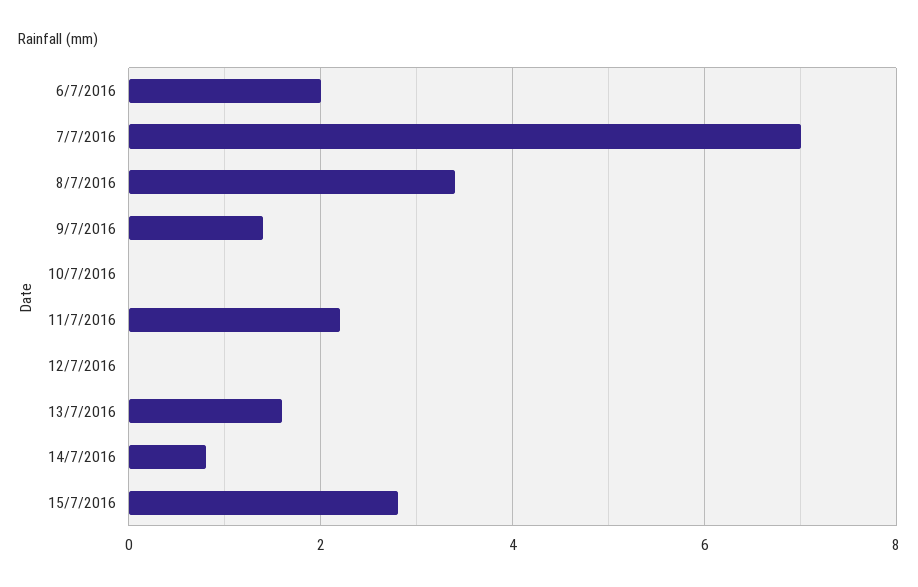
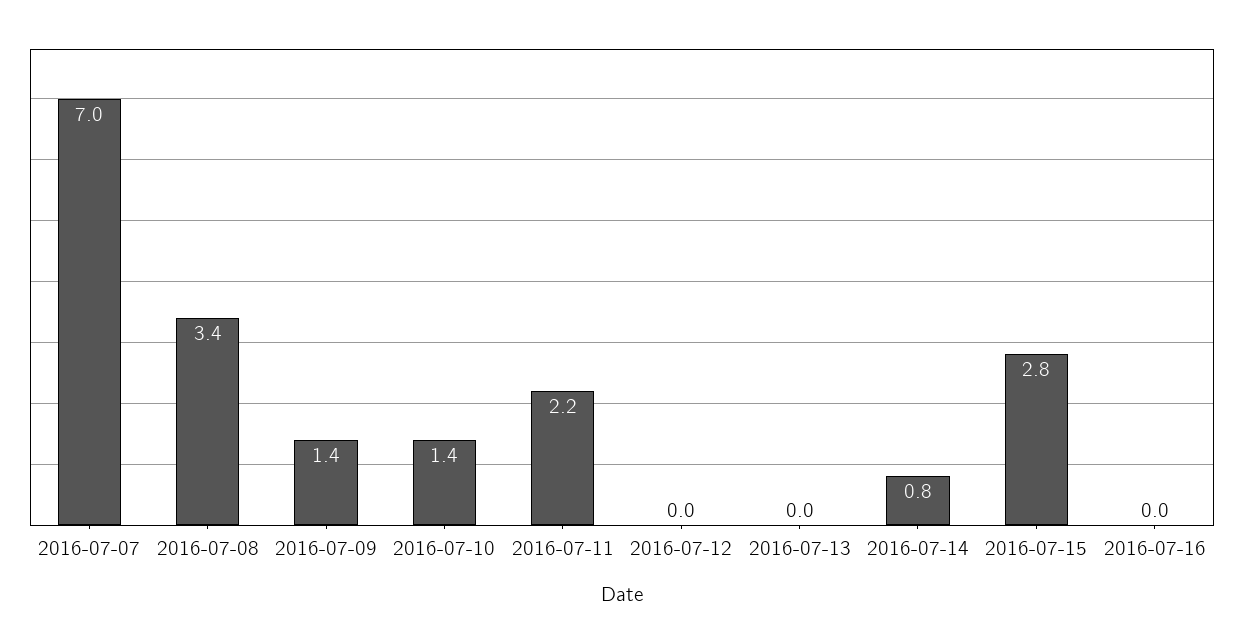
6/7/2016: 2 -> none
10/7/2016: 0 -> 1.4
13/7/2016: 1.5 -> 0
2016-07-16: none -> 0

